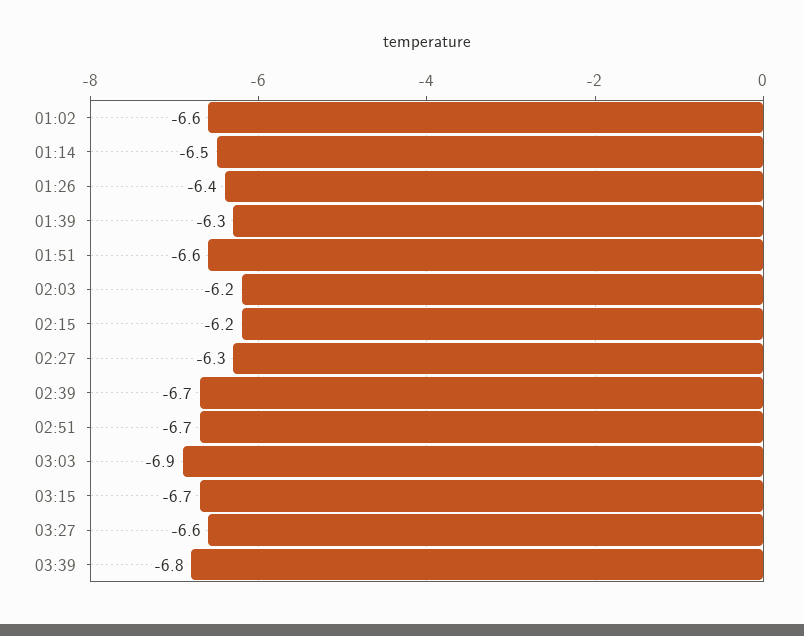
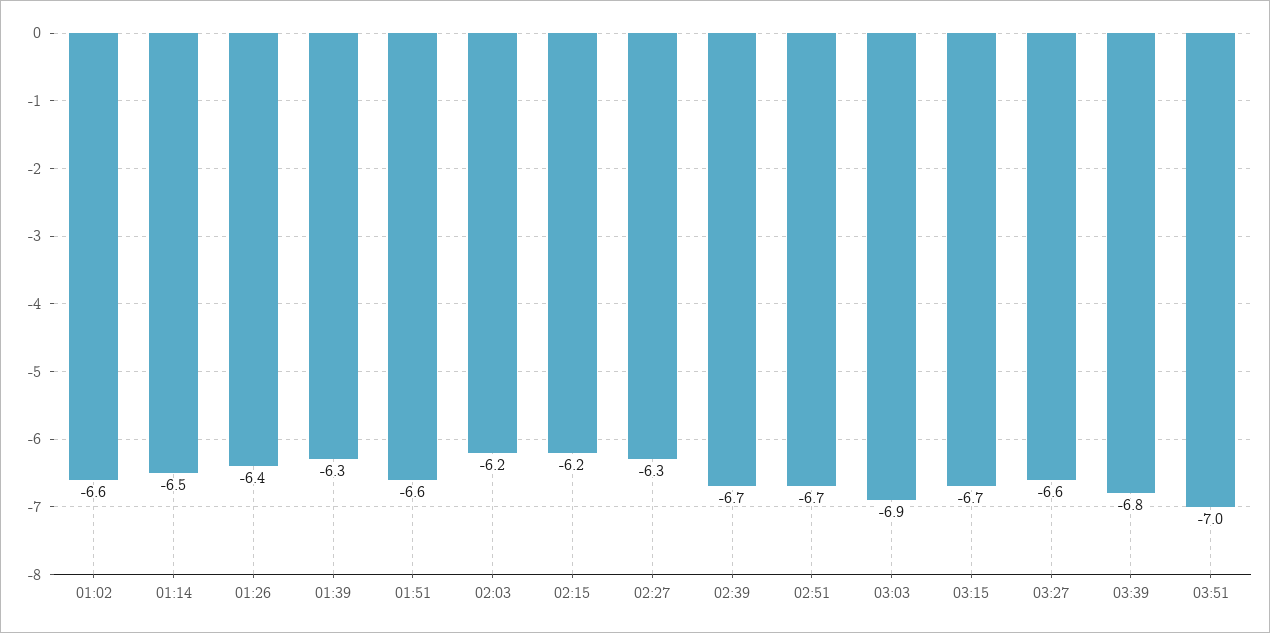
03:51: none -> -7

